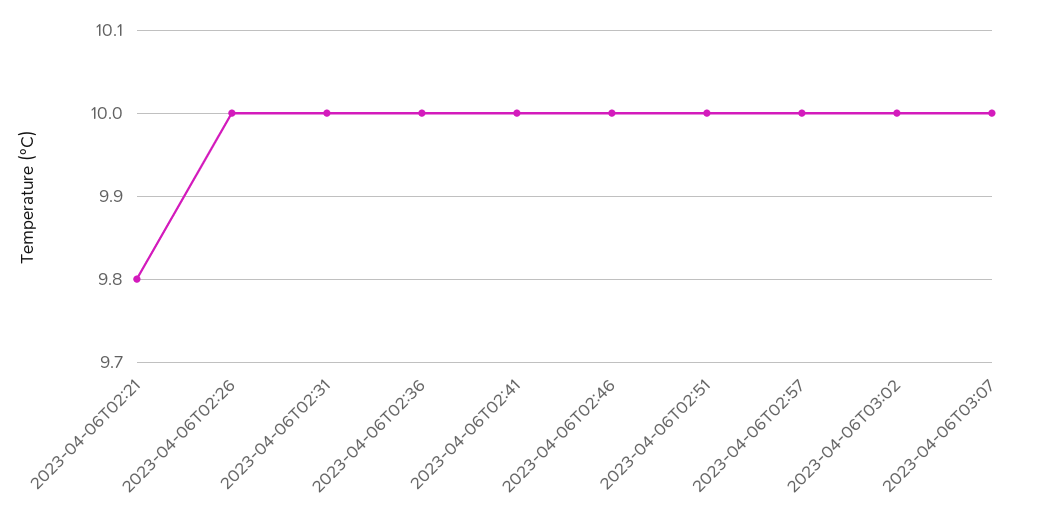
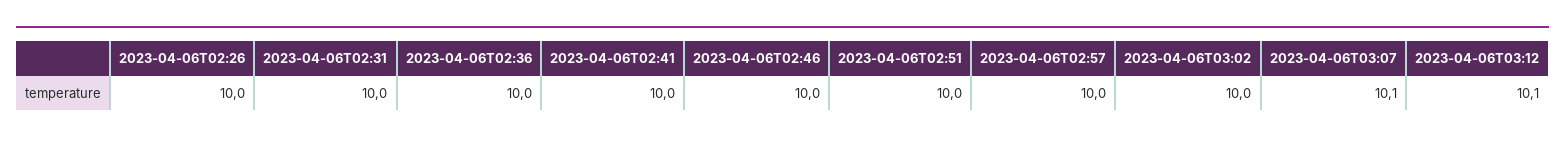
2023-04-06T02:21: 9.8 -> none
2023-04-06T03:07: 10 -> 10.1
2023-04-06T03:12: none -> 10.1

